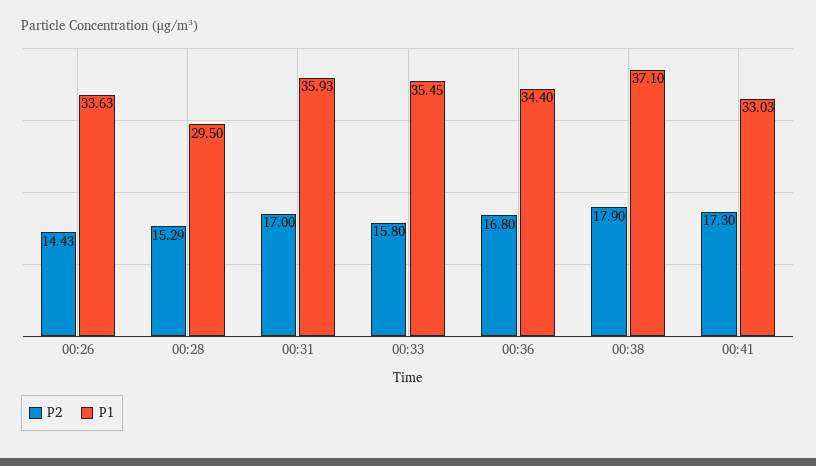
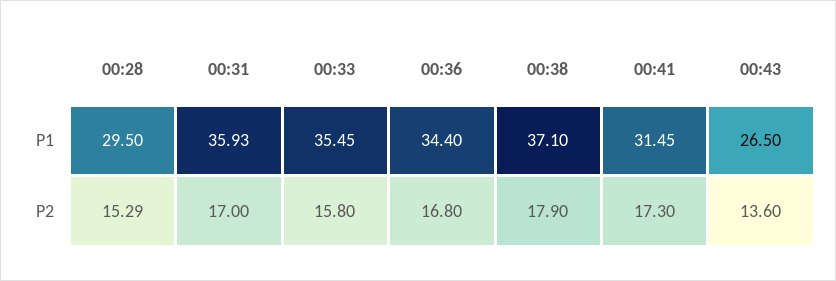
P2, 00:26: 14.43 -> none
P1, 00:26: 33.63 -> none
P1, 00:41: 33.03 -> 31.45
P1, 00:43: none -> 26.5
P2, 00:43: none -> 13.6

